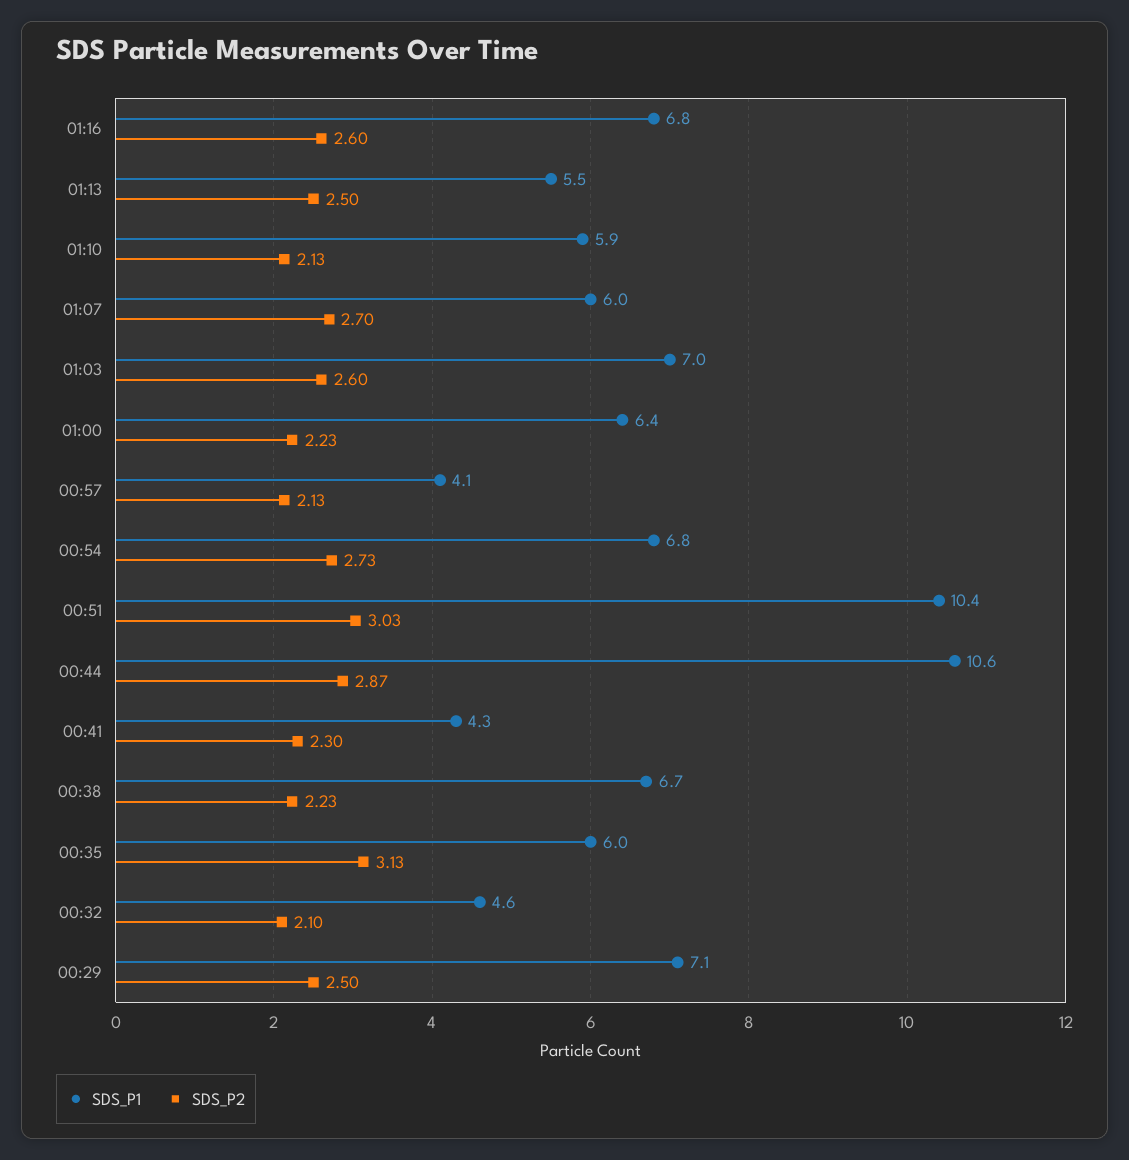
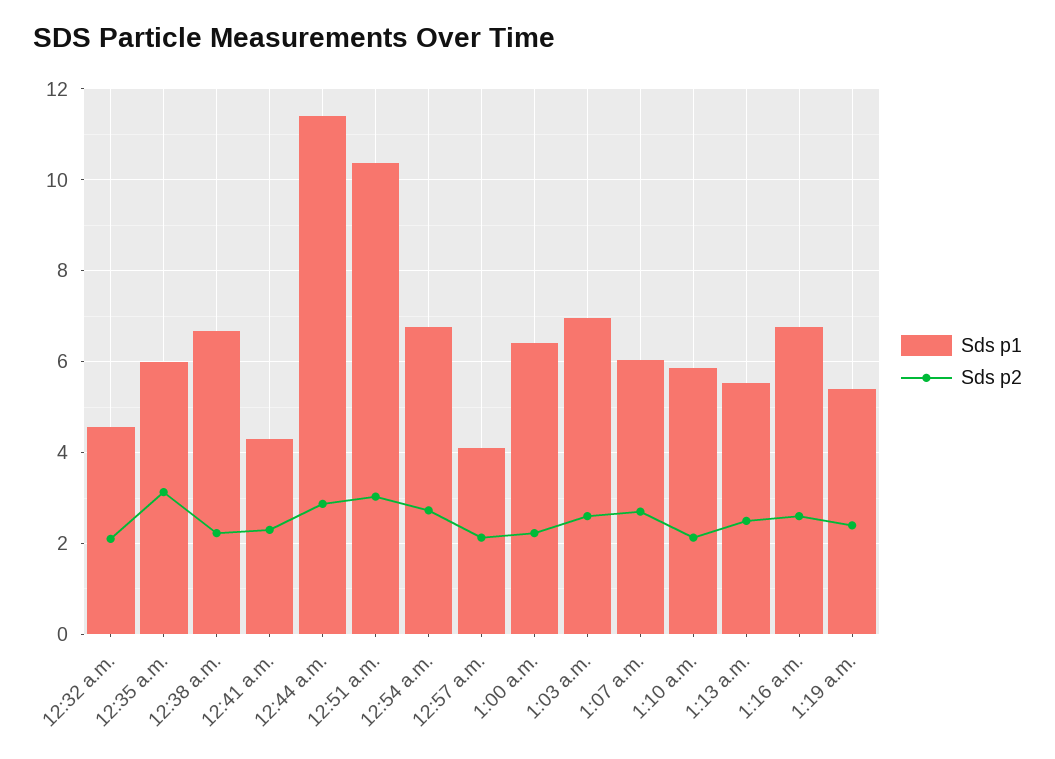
SDS_P1, 00:44: 10.6 -> 11.4
SDS_P1, 00:29: 7.1 -> none
SDS_P2, 00:29: 2.5 -> none
SDS_P1, 1:19 a.m.: none -> 5.4
SDS_P2, 1:19 a.m.: none -> 2.4

